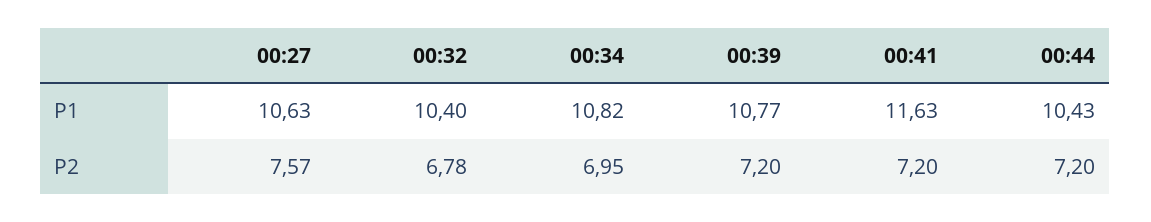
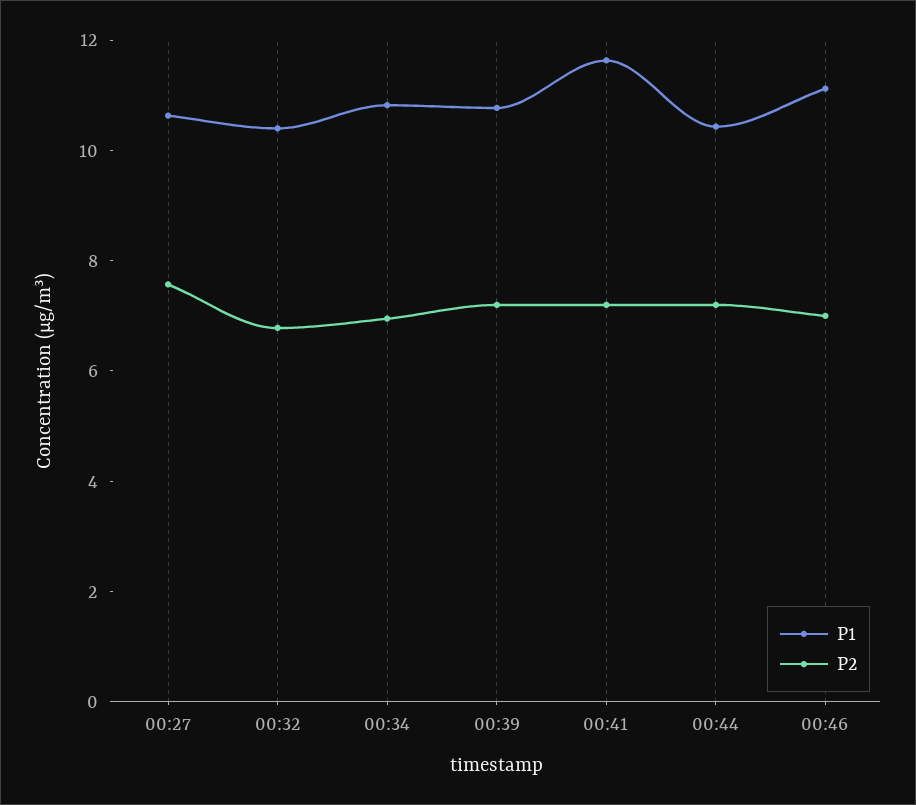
P1, 00:46: none -> 11
P2, 00:46: none -> 7

